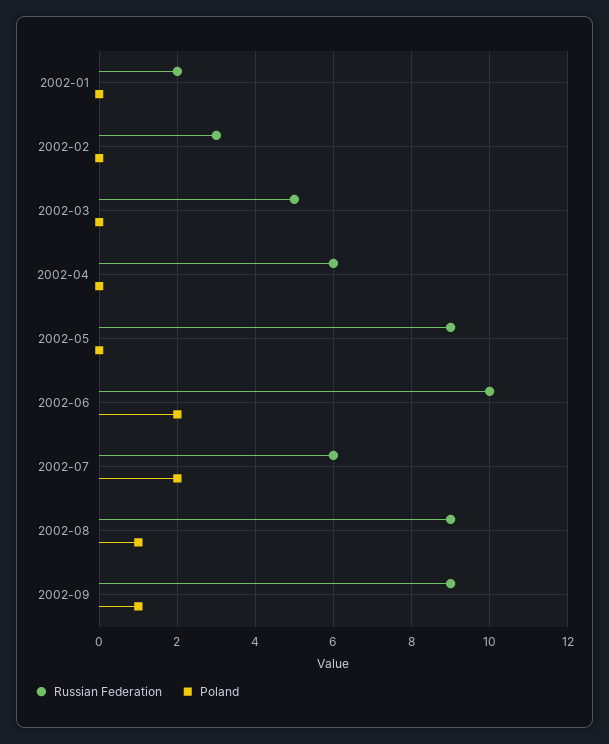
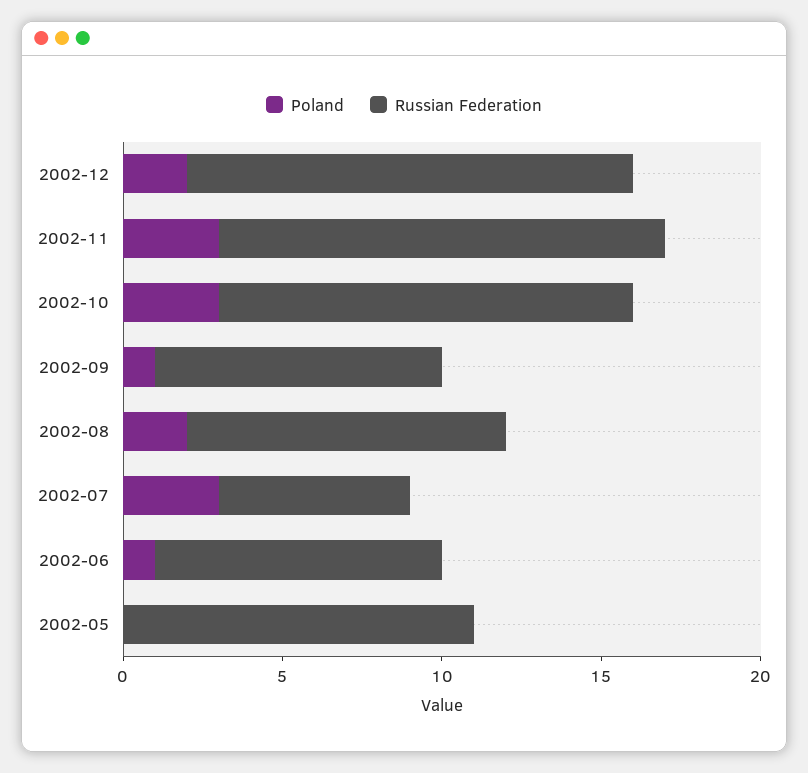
Russian Federation, 2002-01: 2 -> none
Poland, 2002-01: 0 -> none
Russian Federation, 2002-02: 3 -> none
Poland, 2002-02: 0 -> none
Russian Federation, 2002-03: 5 -> none
Poland, 2002-03: 0 -> none
Russian Federation, 2002-04: 6 -> none
Poland, 2002-04: 0 -> none
Russian Federation, 2002-05: 9 -> 11
Russian Federation, 2002-06: 10 -> 9
Poland, 2002-06: 2 -> 1
Poland, 2002-07: 2 -> 3
Russian Federation, 2002-08: 9 -> 10
Poland, 2002-08: 1 -> 2
Poland, 2002-12: none -> 2
Russian Federation, 2002-12: none -> 14
Poland, 2002-11: none -> 3
Russian Federation, 2002-11: none -> 14
Poland, 2002-10: none -> 3
Russian Federation, 2002-10: none -> 13

